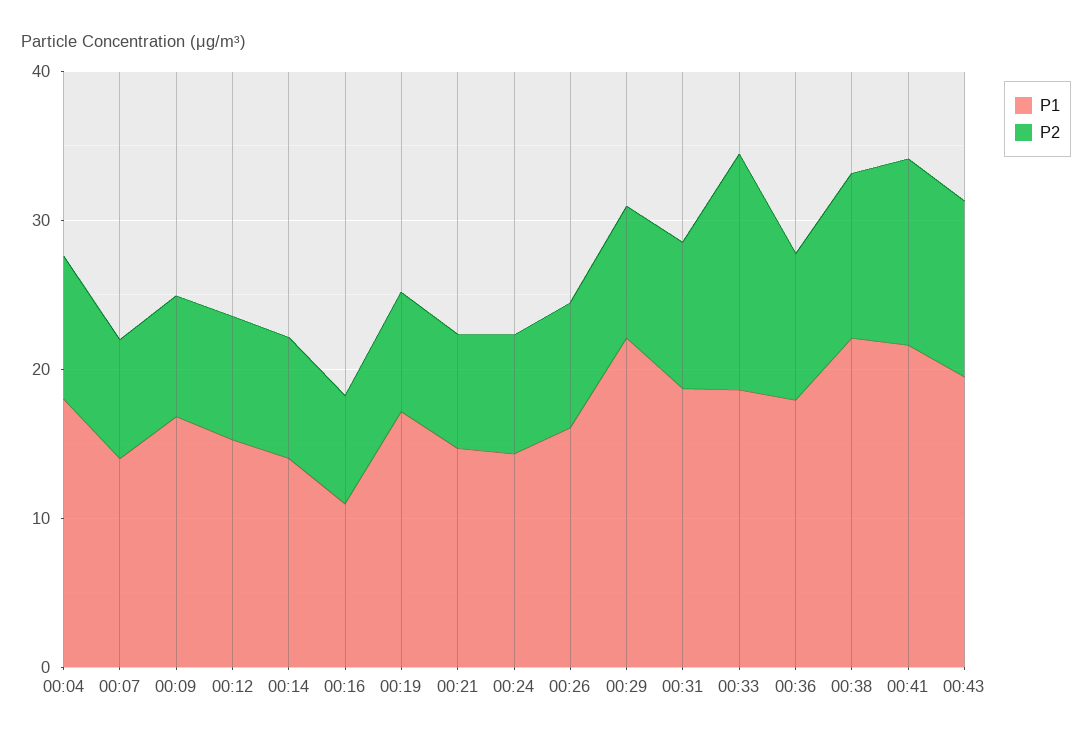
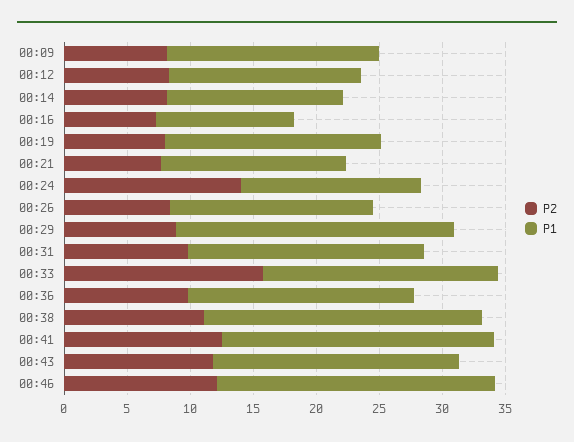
P1, 00:04: 18 -> none
P2, 00:04: 10 -> none
P1, 00:07: 14 -> none
P2, 00:07: 8 -> none
P2, 00:24: 8 -> 14
P2, 00:46: none -> 12
P1, 00:46: none -> 22

